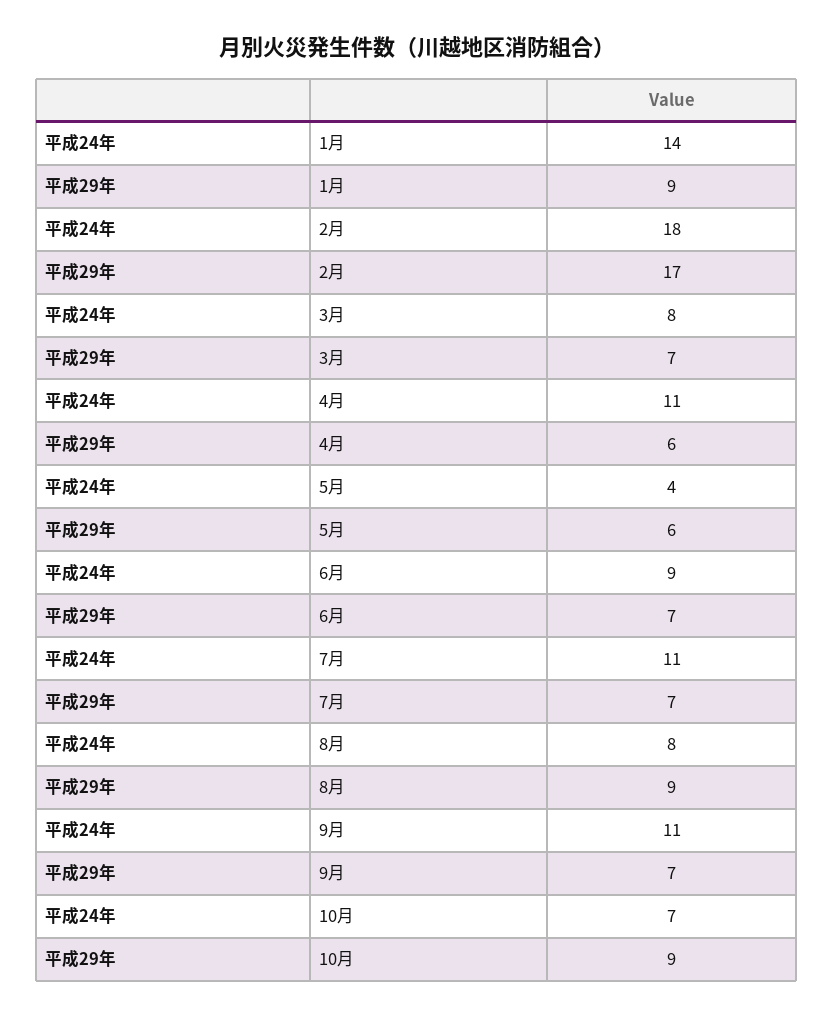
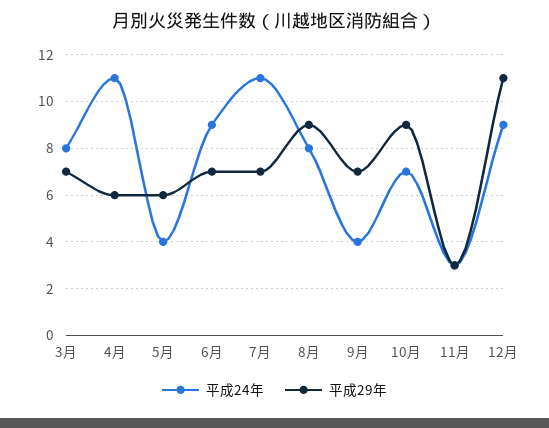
平成24年, 1月: 14 -> none
平成29年, 1月: 9 -> none
平成24年, 2月: 18 -> none
平成29年, 2月: 17 -> none
平成24年, 9月: 11 -> 4
平成24年, 11月: none -> 3
平成29年, 11月: none -> 3
平成24年, 12月: none -> 9
平成29年, 12月: none -> 11

